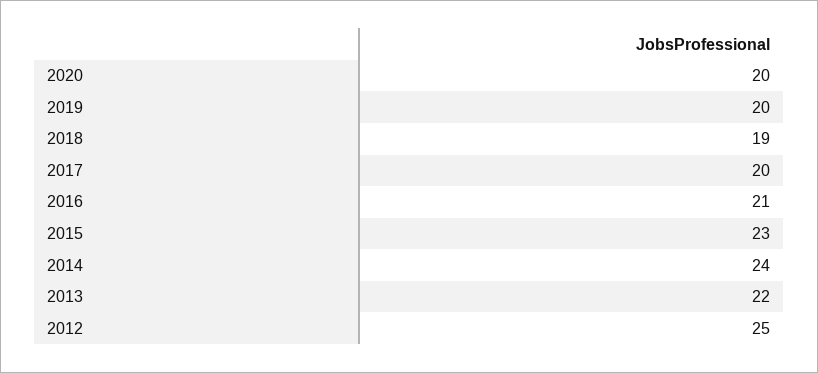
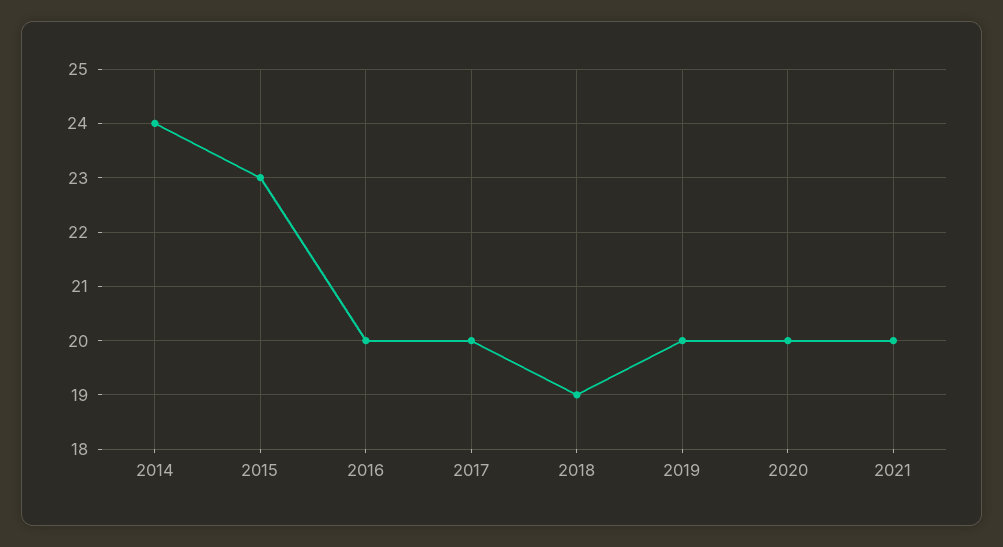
2016: 21 -> 20
2013: 22 -> none
2012: 25 -> none
2021: none -> 20

